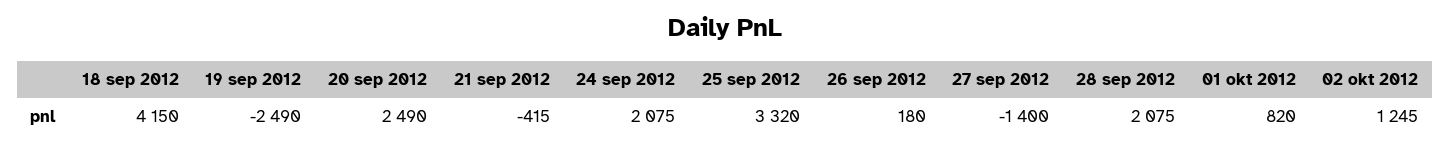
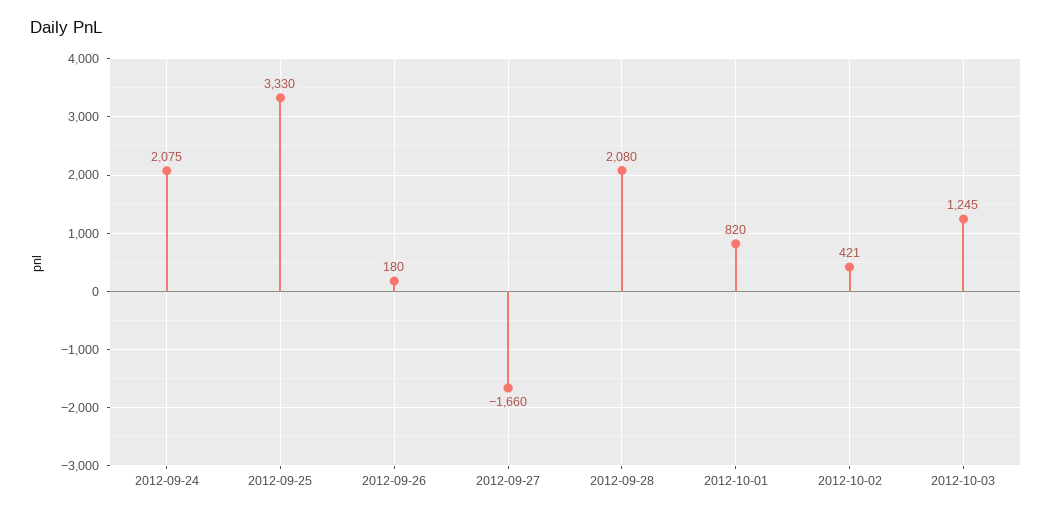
18 sep 2012: 4150 -> none
19 sep 2012: -2490 -> none
20 sep 2012: 2490 -> none
21 sep 2012: -415 -> none
25 sep 2012: 3320 -> 3330
27 sep 2012: -1400 -> -1660
28 sep 2012: 2075 -> 2080
02 okt 2012: 1245 -> 421
2012-10-03: none -> 1245

